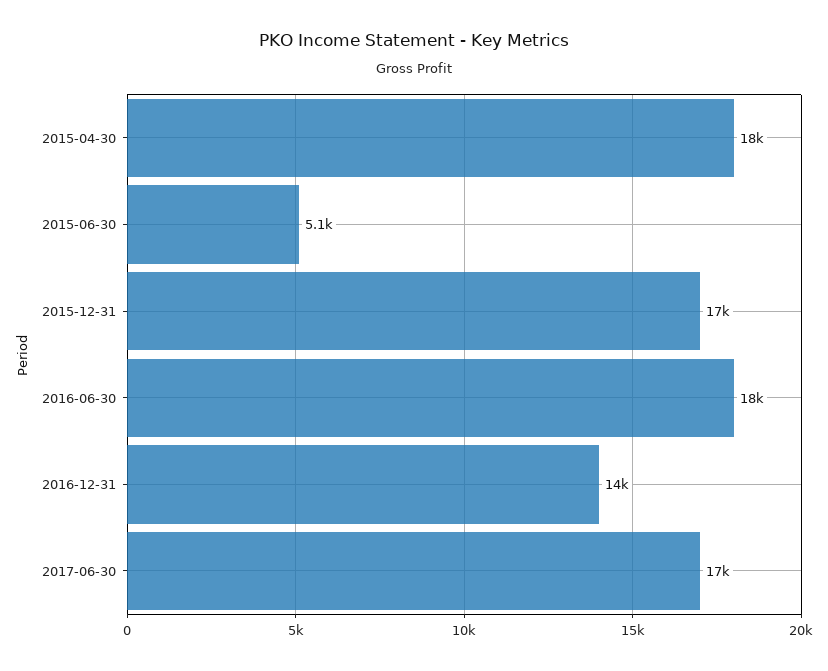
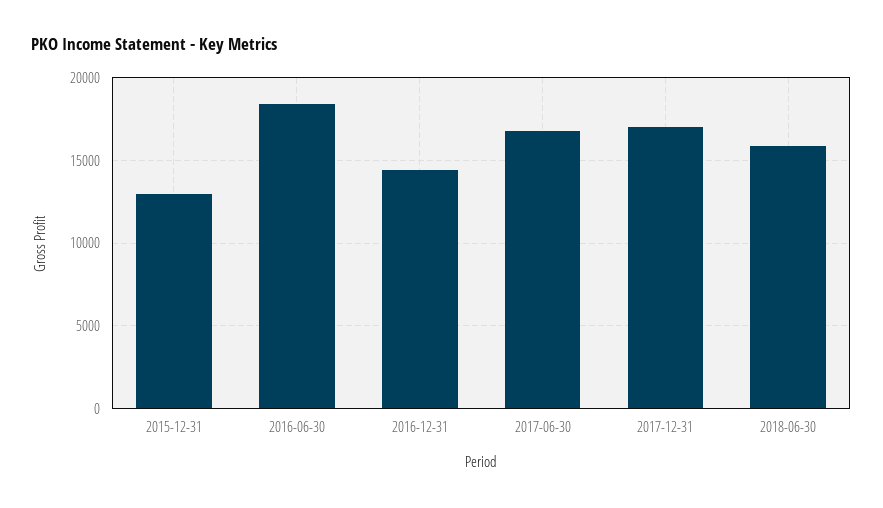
2015-04-30: 18000 -> none
2015-06-30: 5100 -> none
2015-12-31: 17000 -> 13000
2017-12-31: none -> 17000
2018-06-30: none -> 16000

